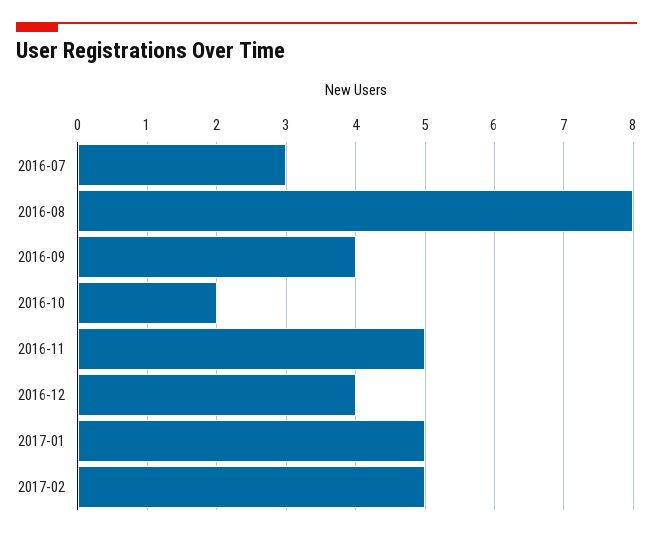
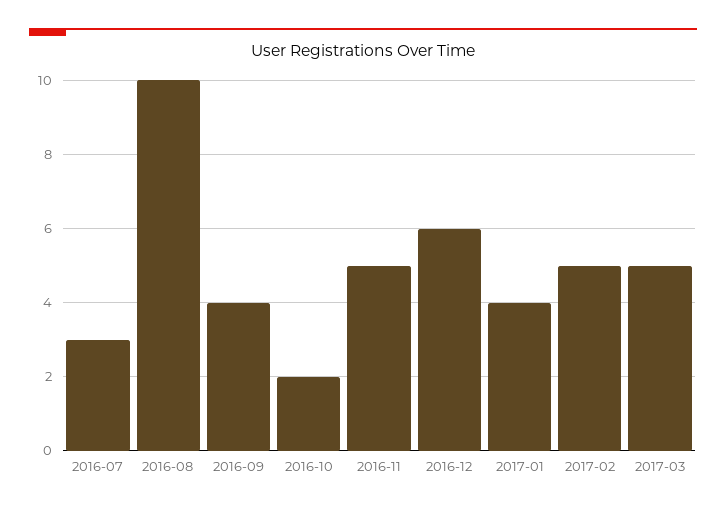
2016-08: 8 -> 10
2016-12: 4 -> 6
2017-01: 5 -> 4
2017-03: none -> 5

